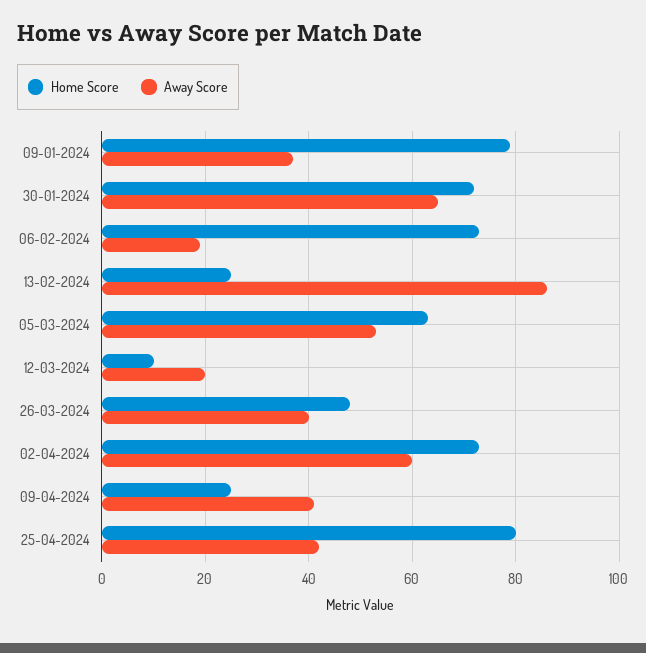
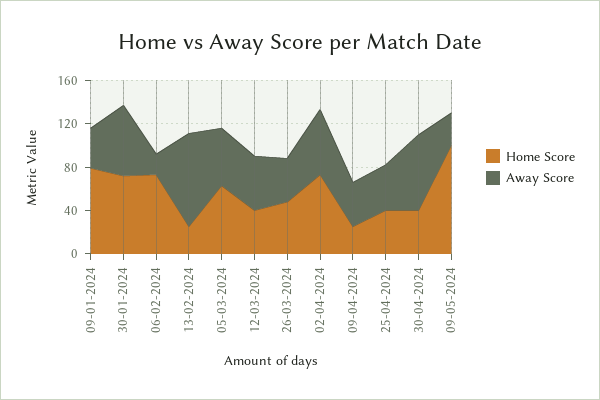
Home Score, 12-03-2024: 10 -> 40
Away Score, 12-03-2024: 20 -> 50
Home Score, 25-04-2024: 80 -> 40
Home Score, 30-04-2024: none -> 40
Away Score, 30-04-2024: none -> 70
Home Score, 09-05-2024: none -> 100
Away Score, 09-05-2024: none -> 30

